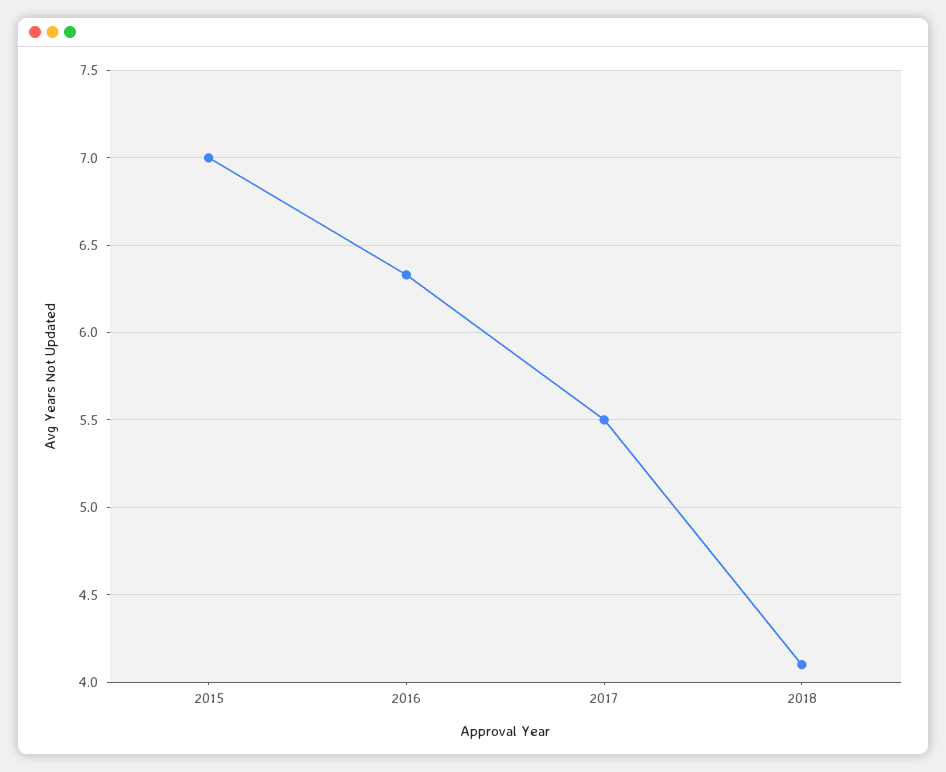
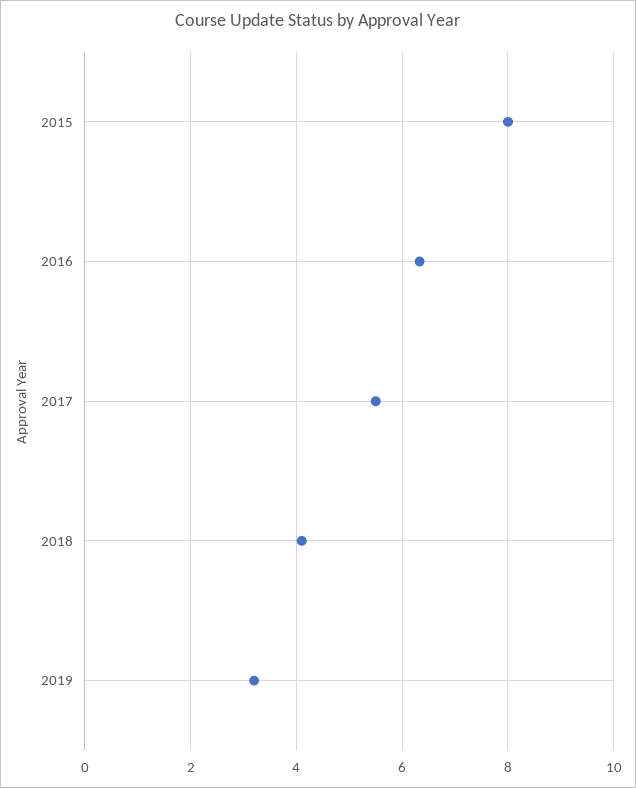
2015: 7 -> 8
2019: none -> 3.2

